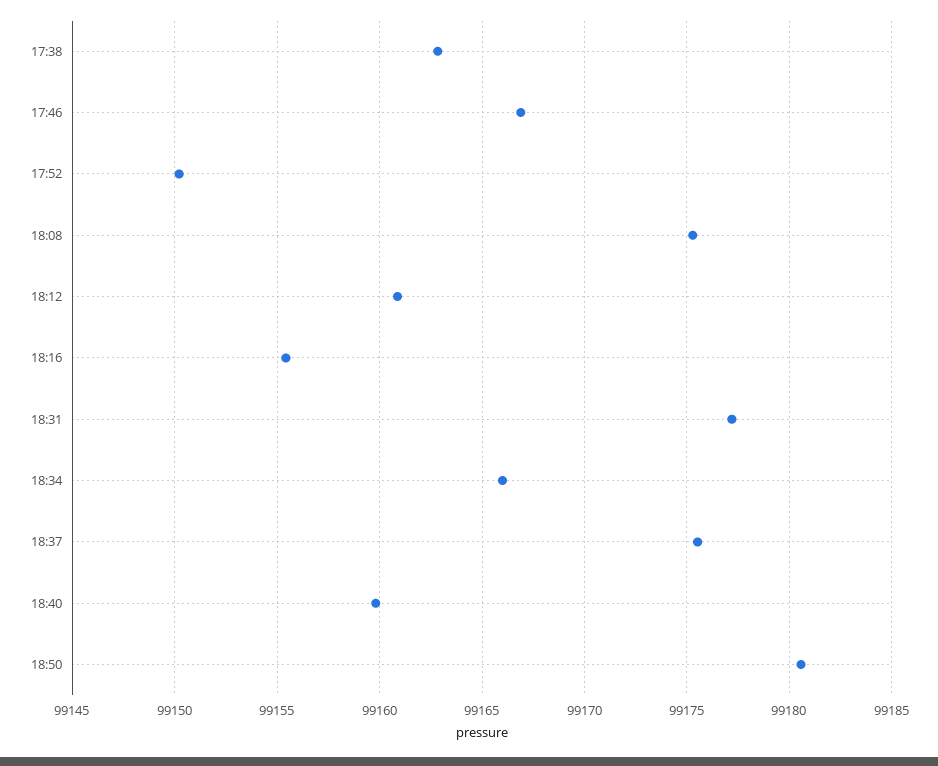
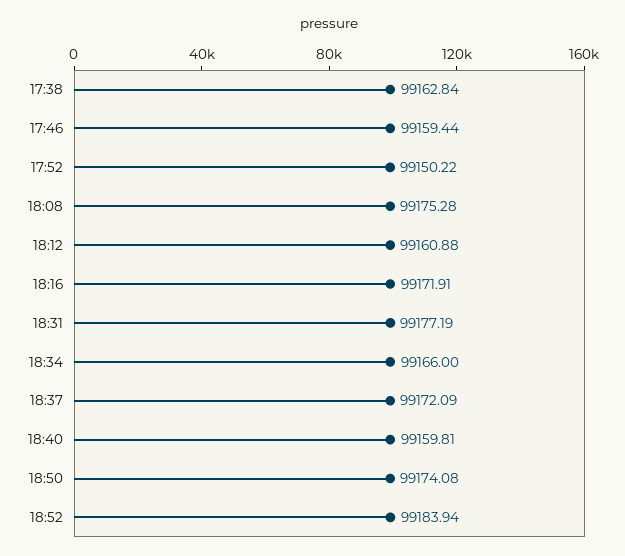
17:46: 99167 -> 99159.44
18:16: 99155.5 -> 99171.91
18:37: 99175.5 -> 99172.09
18:50: 99180.5 -> 99174.08
18:52: none -> 99183.94

